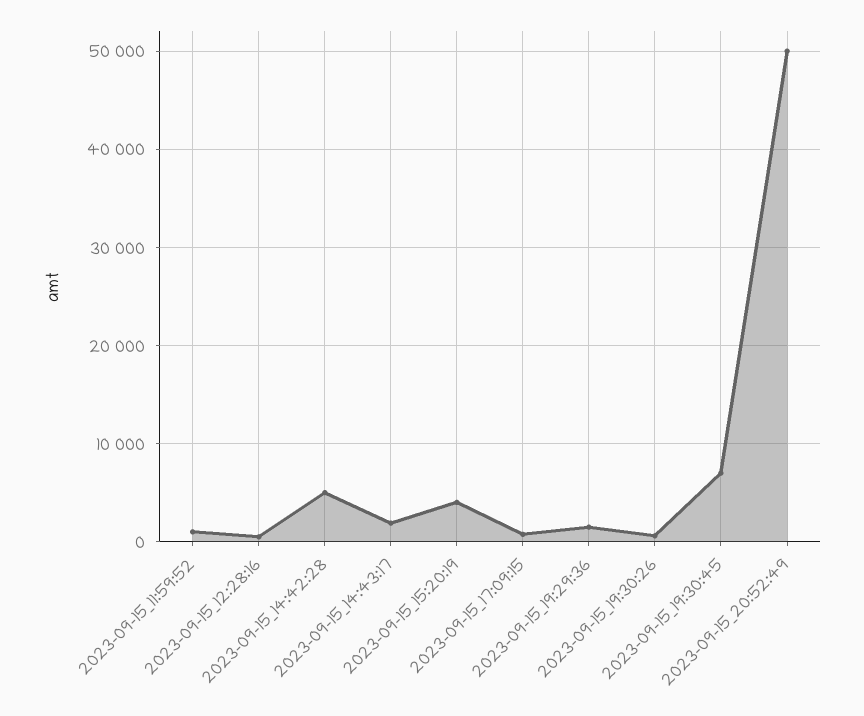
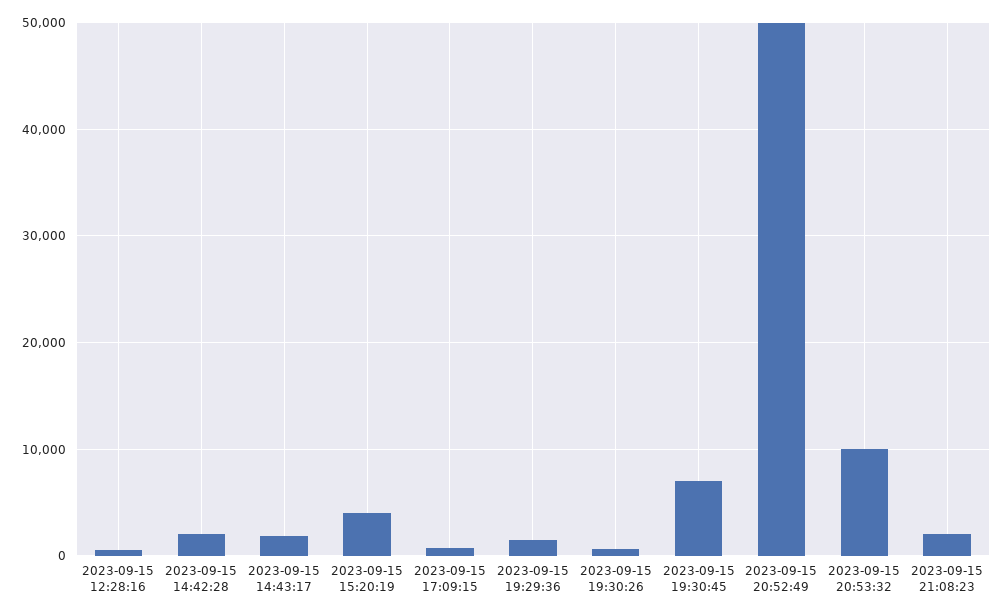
2023-09-15_11:59:52: 1000 -> none
2023-09-15_14:42:28: 5000 -> 2000
2023-09-15 20:53:32: none -> 10000
2023-09-15 21:08:23: none -> 2000

